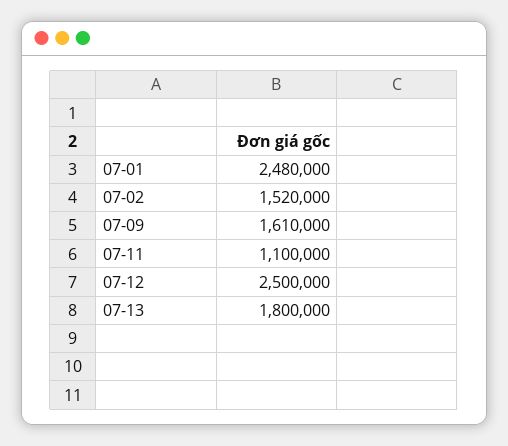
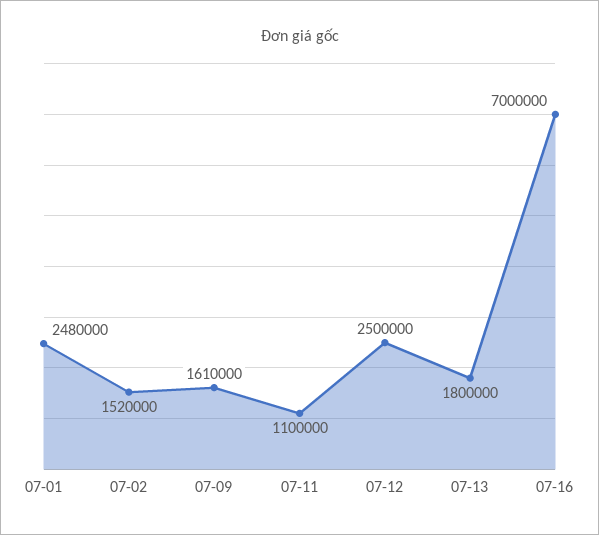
07-16: none -> 7000000

